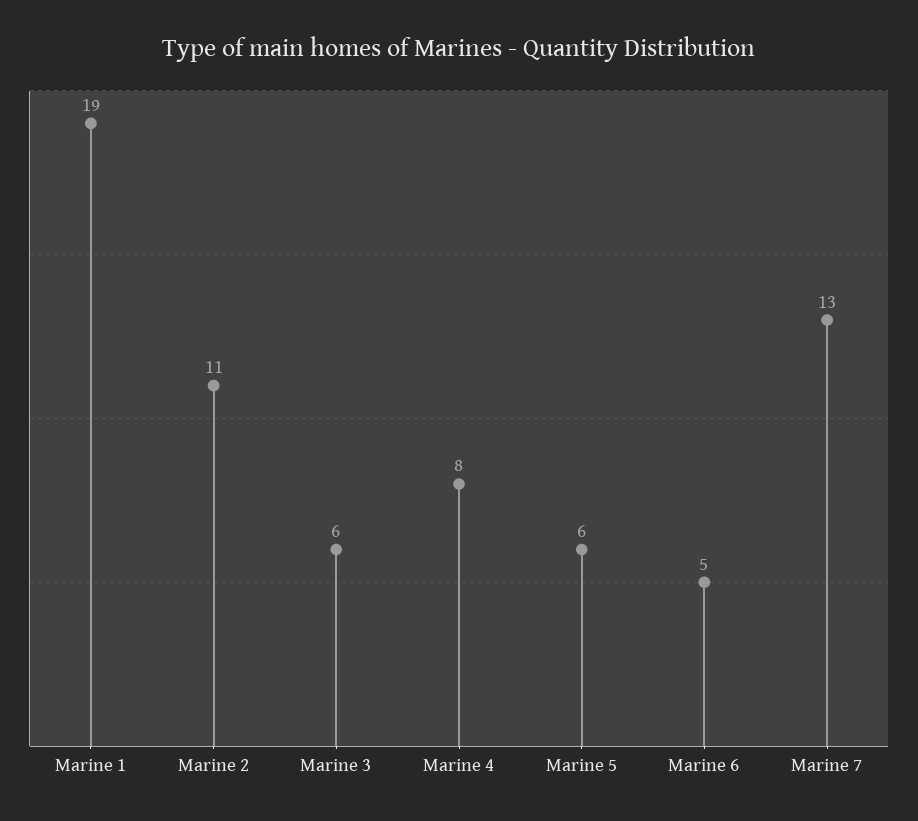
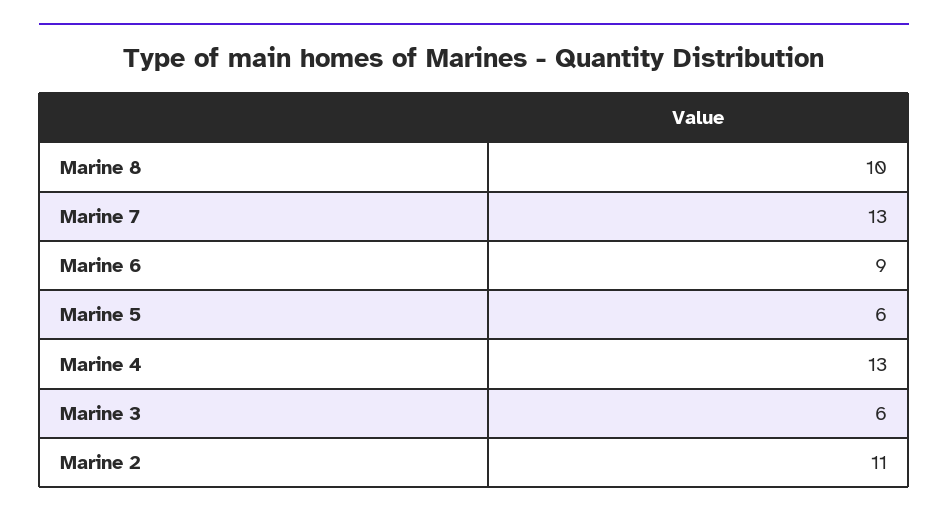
Marine 1: 19 -> none
Marine 4: 8 -> 13
Marine 6: 5 -> 9
Marine 8: none -> 10

